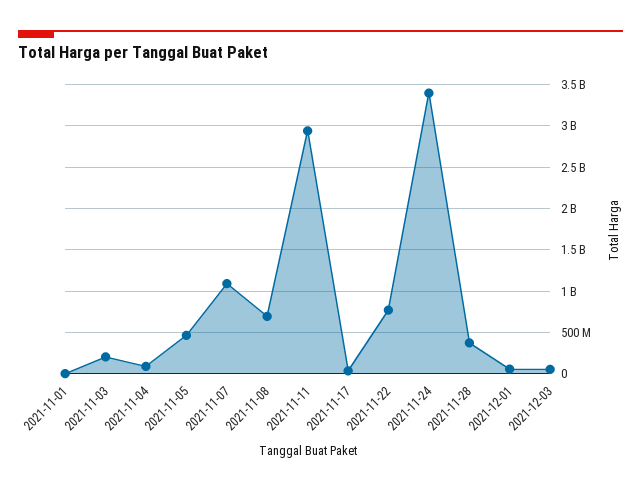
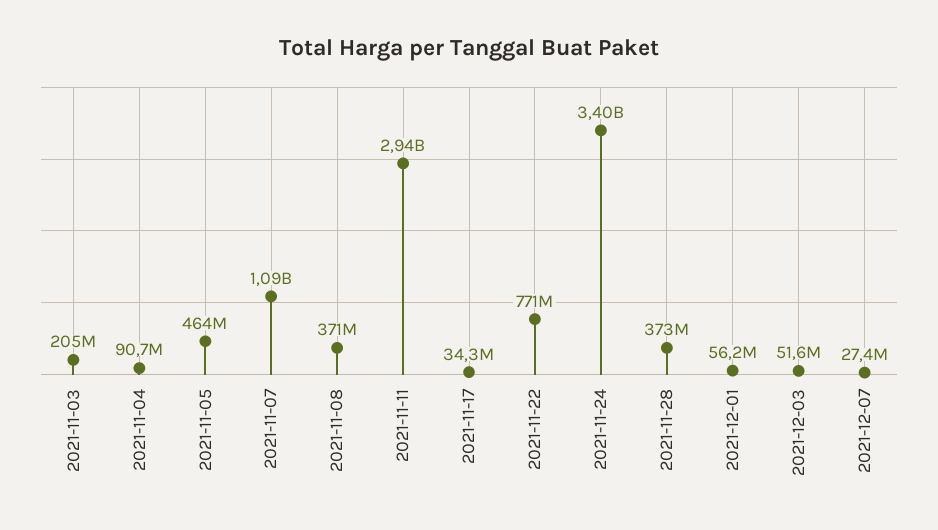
2021-11-01: 0 -> none
2021-11-08: 700000000 -> 371000000
2021-12-07: none -> 27400000

